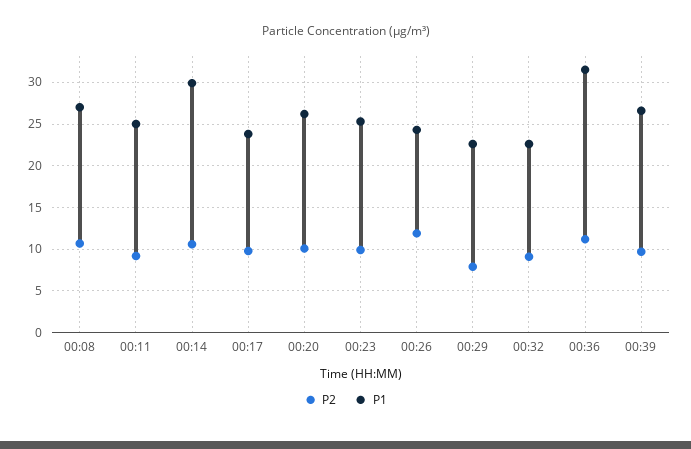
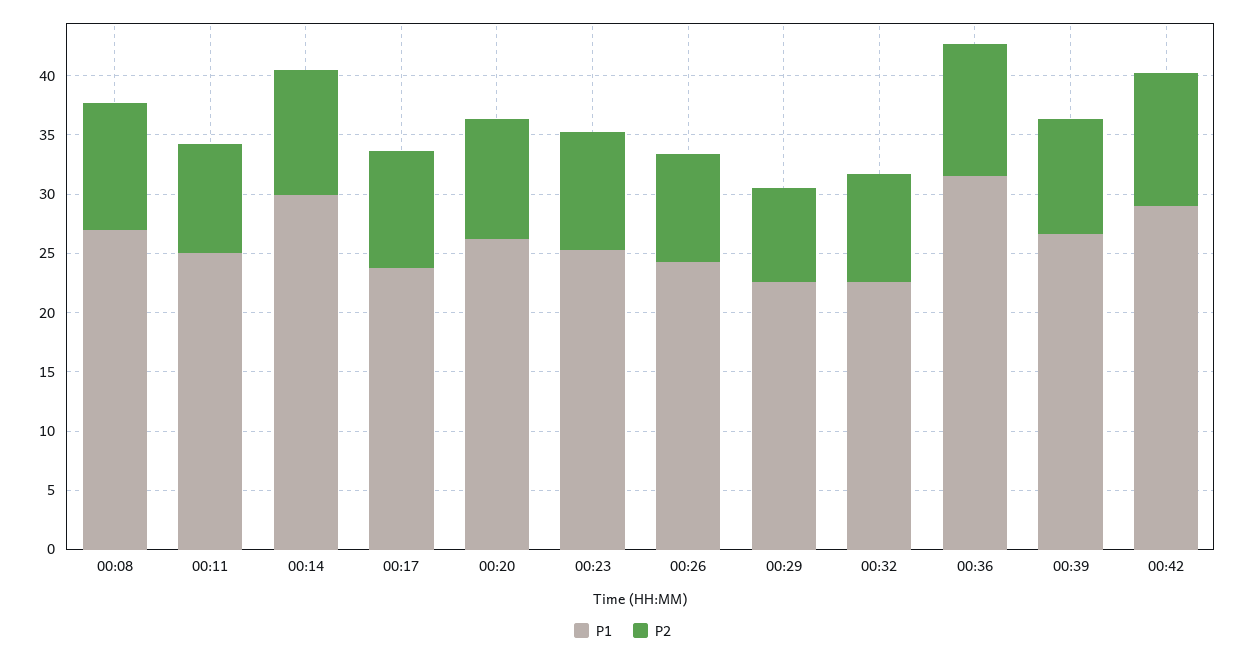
P2, 00:26: 12 -> 9
P1, 00:42: none -> 29
P2, 00:42: none -> 11

